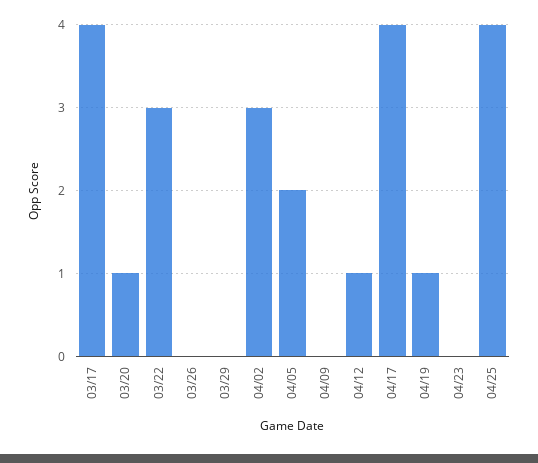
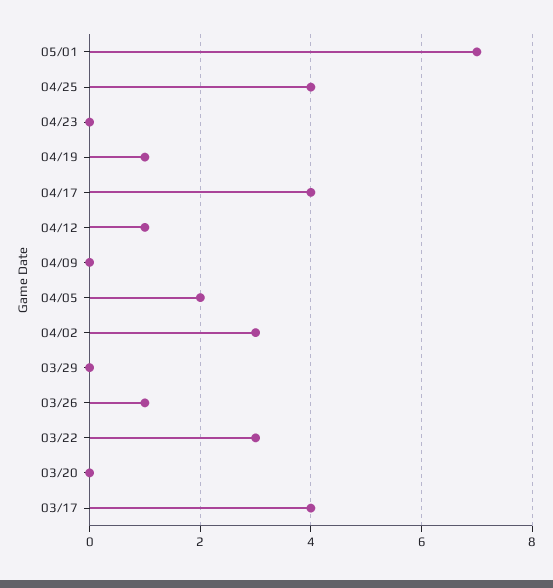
03/20: 1 -> 0
03/26: 0 -> 1
05/01: none -> 7

